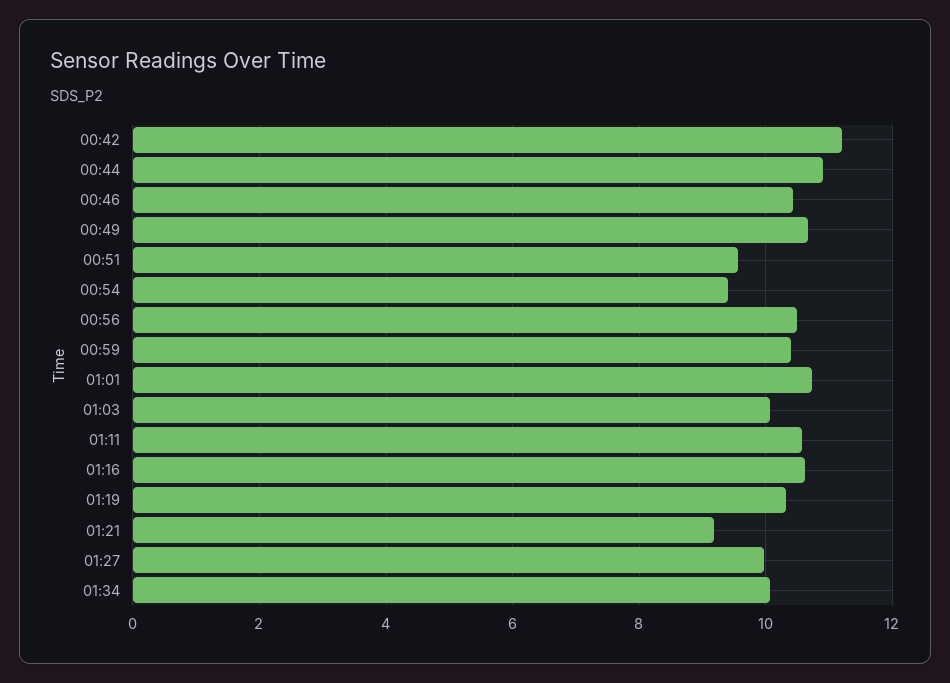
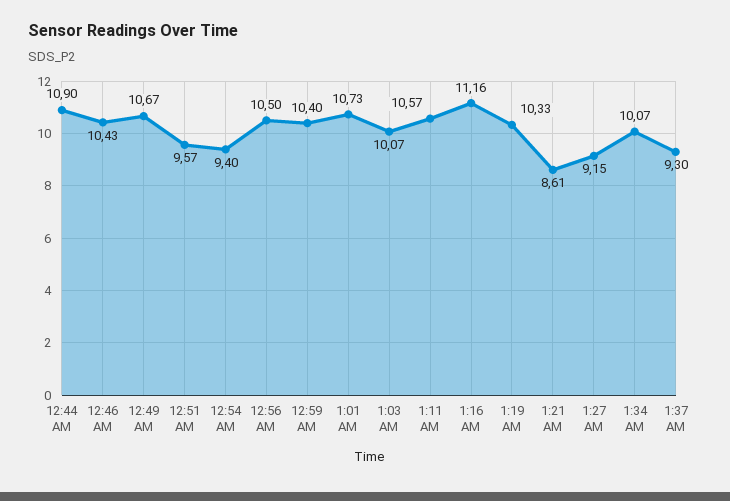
00:42: 11.2 -> none
01:16: 10.6 -> 11.16
01:21: 9.2 -> 8.61
01:27: 10 -> 9.15
1:37 AM: none -> 9.3

